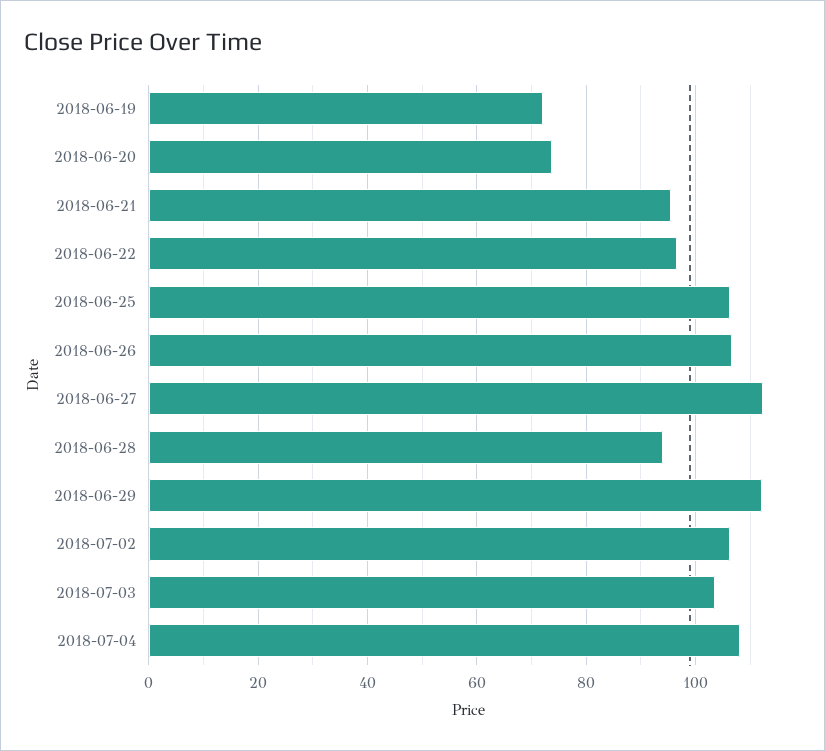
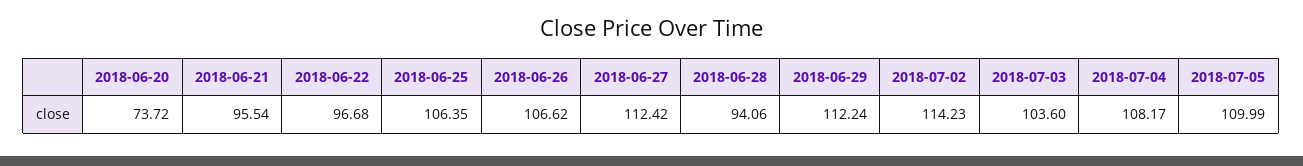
2018-06-19: 72 -> none
2018-07-02: 106 -> 114.23
2018-07-05: none -> 109.99

